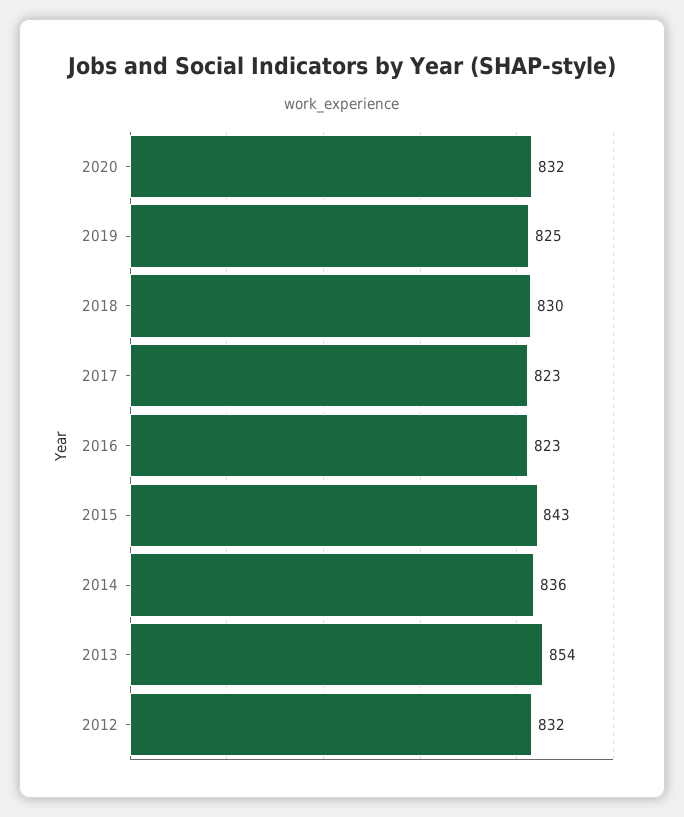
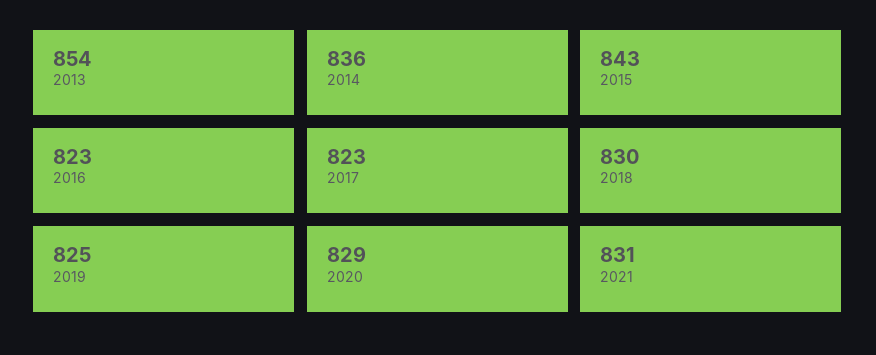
2020: 832 -> 829
2012: 832 -> none
2021: none -> 831

